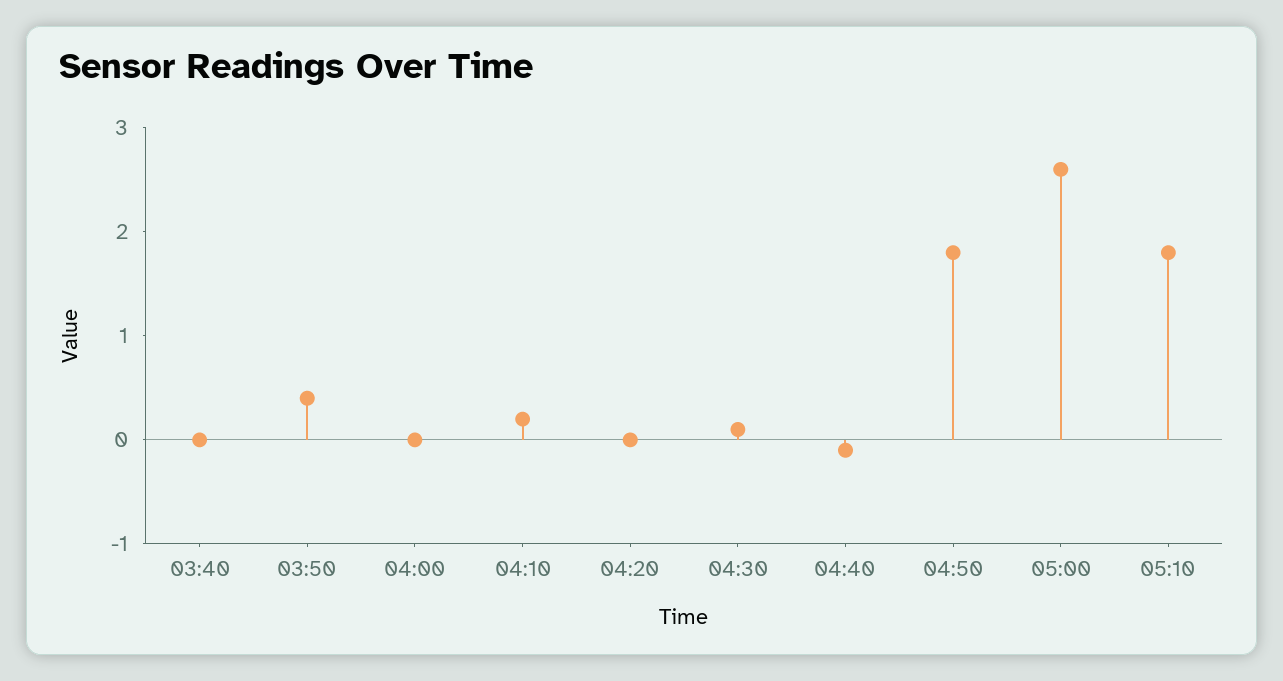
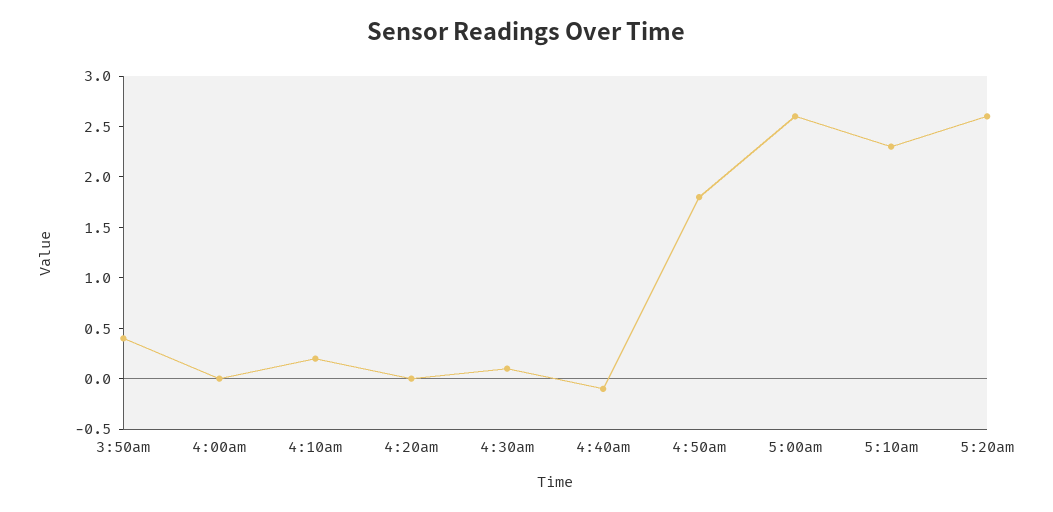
03:40: 0 -> none
05:10: 1.8 -> 2.3
5:20am: none -> 2.6

